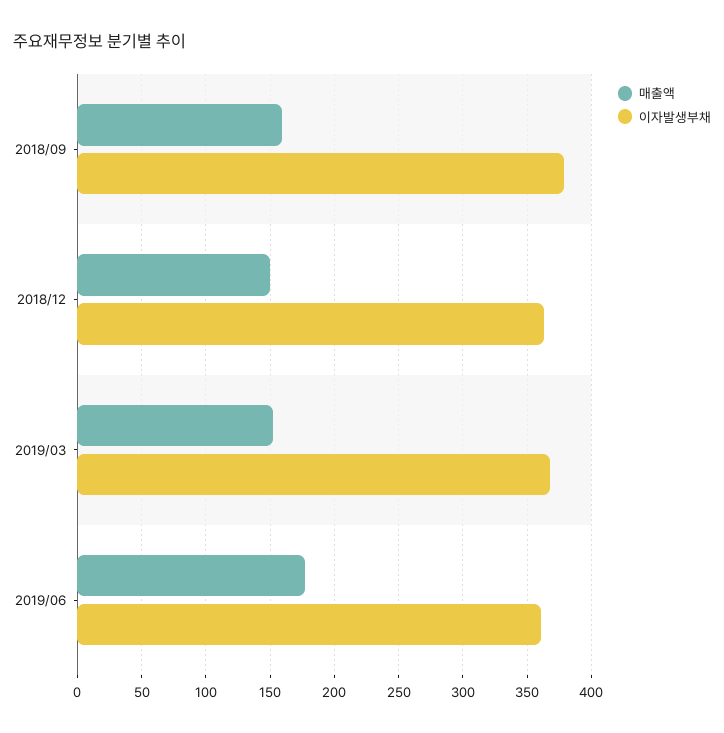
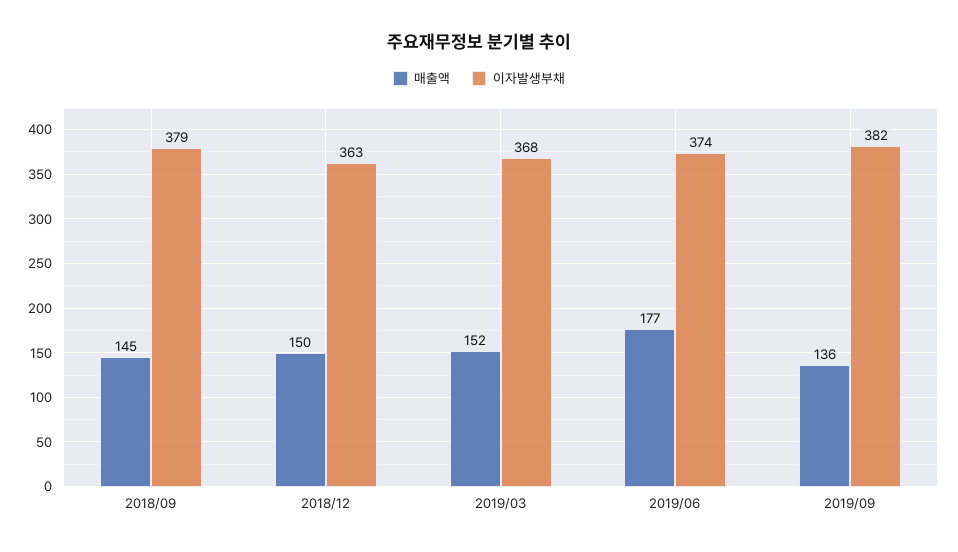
매출액, 2018/09: 160 -> 145
이자발생부채, 2019/06: 360 -> 374
매출액, 2019/09: none -> 136
이자발생부채, 2019/09: none -> 382

